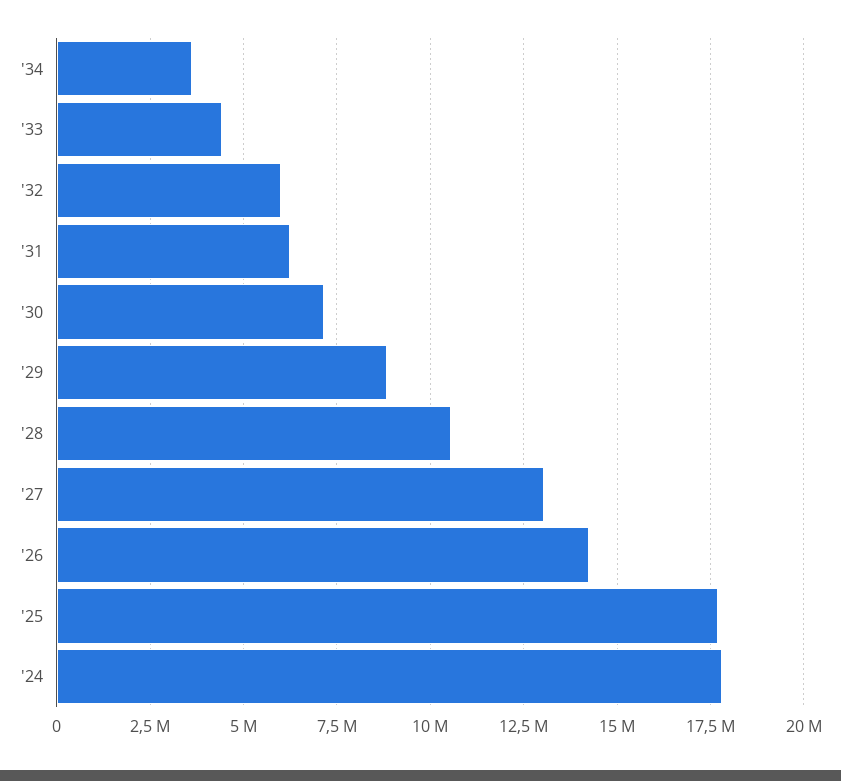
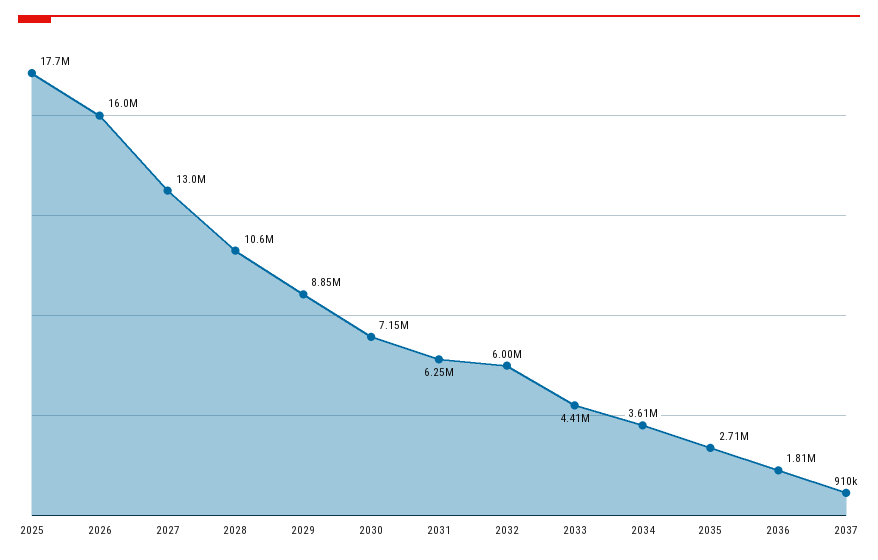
'26: 14250000 -> 16000000
'24: 17750000 -> none
2035: none -> 2710000
2036: none -> 1810000
2037: none -> 910000

